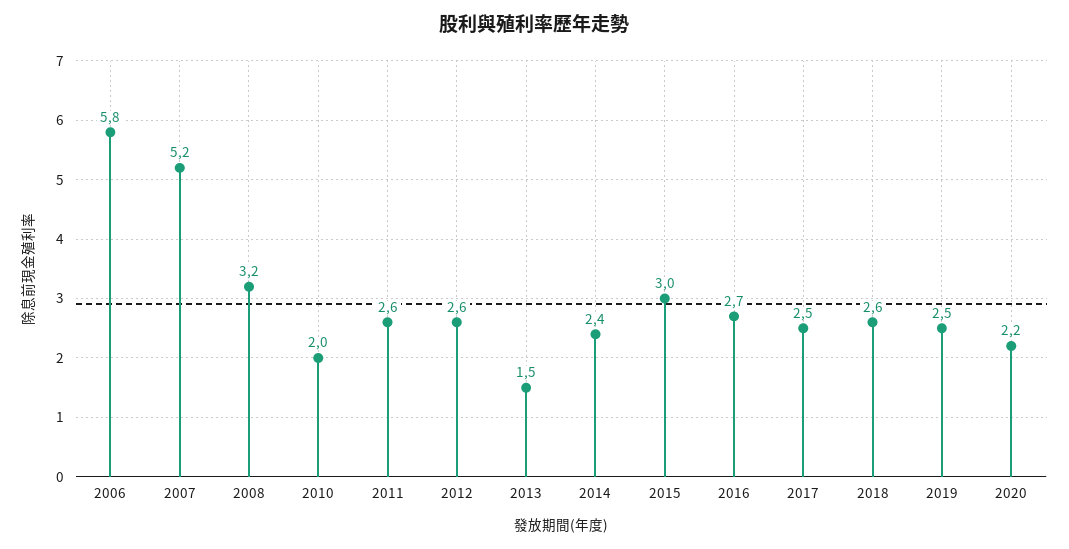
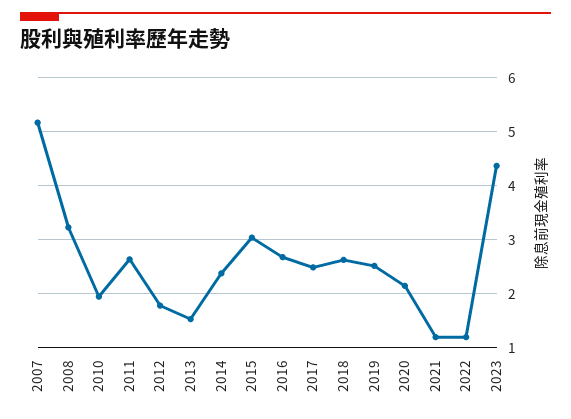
2006: 5.8 -> none
2012: 2.6 -> 1.8
2021: none -> 1.2
2022: none -> 1.2
2023: none -> 4.4

